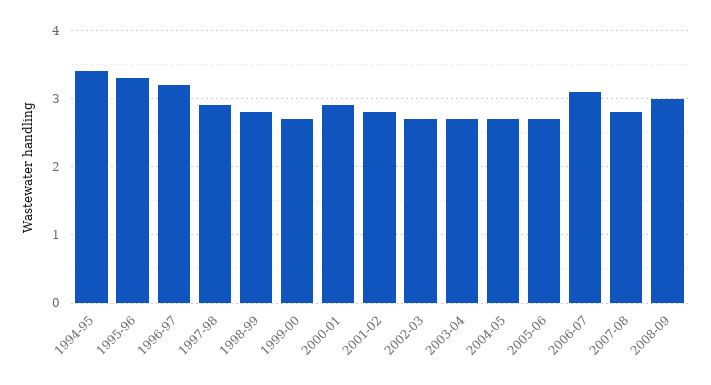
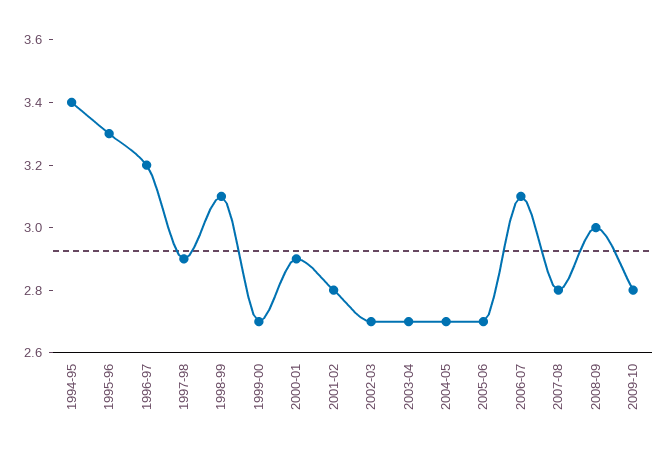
1998-99: 2.8 -> 3.1
2009-10: none -> 2.8

